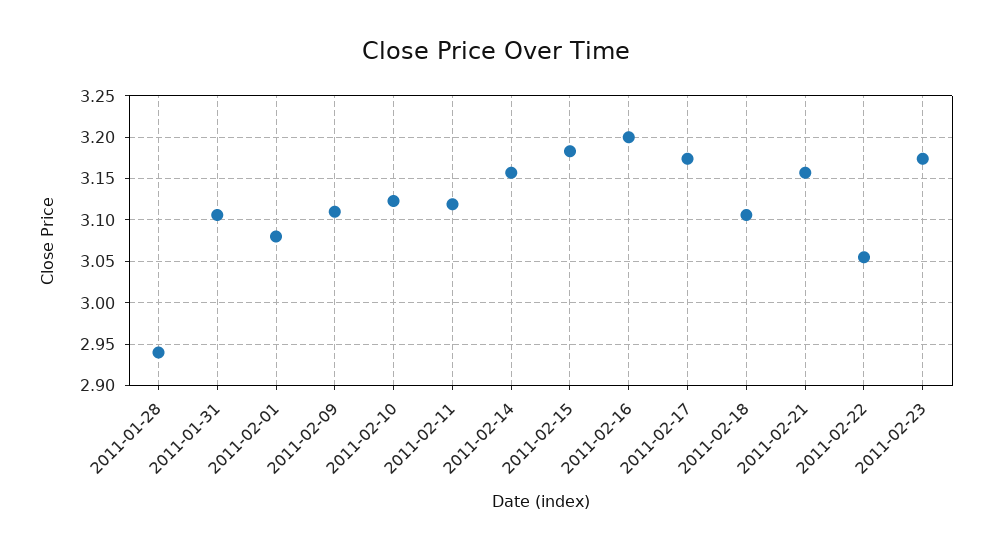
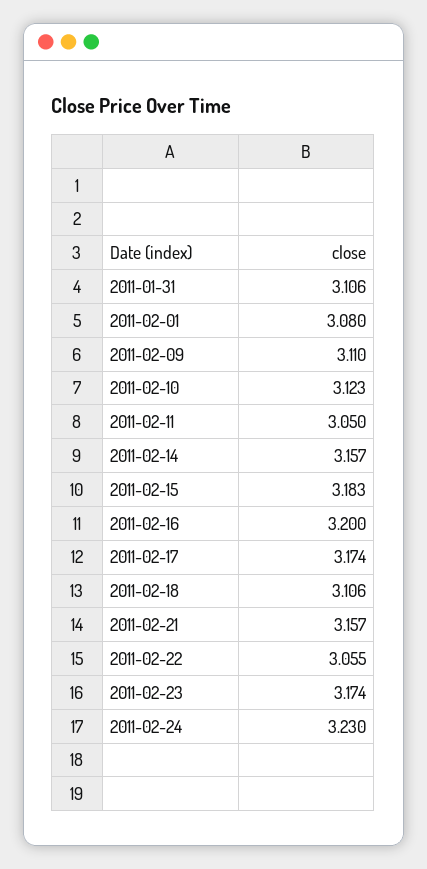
2011-01-28: 2.94 -> none
2011-02-11: 3.12 -> 3.05
2011-02-24: none -> 3.23

